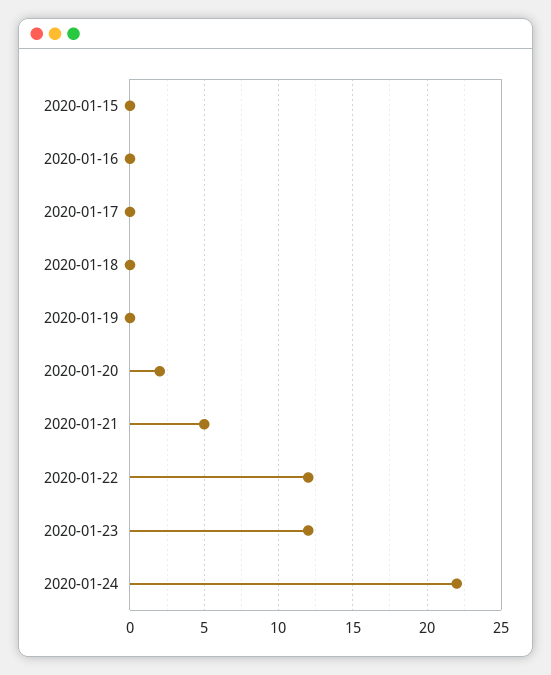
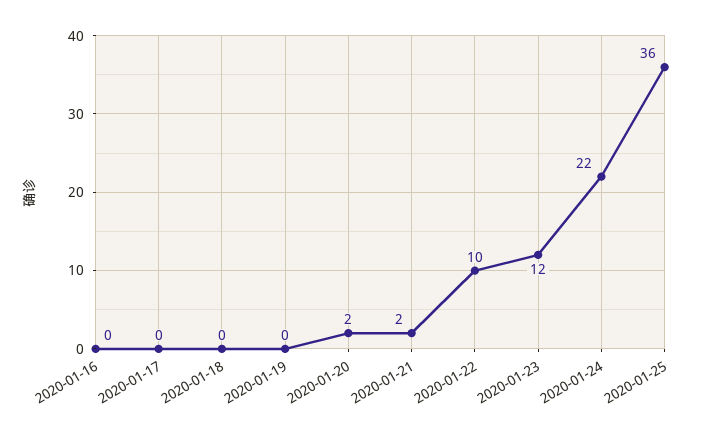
2020-01-15: 0 -> none
2020-01-21: 5 -> 2
2020-01-22: 12 -> 10
2020-01-25: none -> 36

